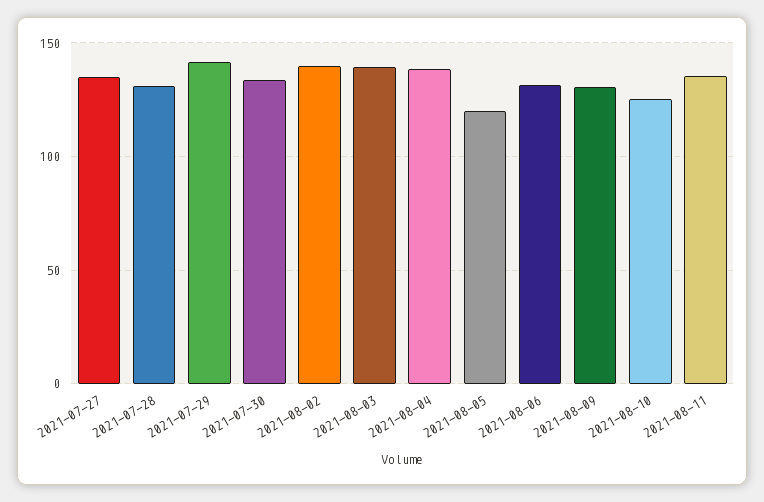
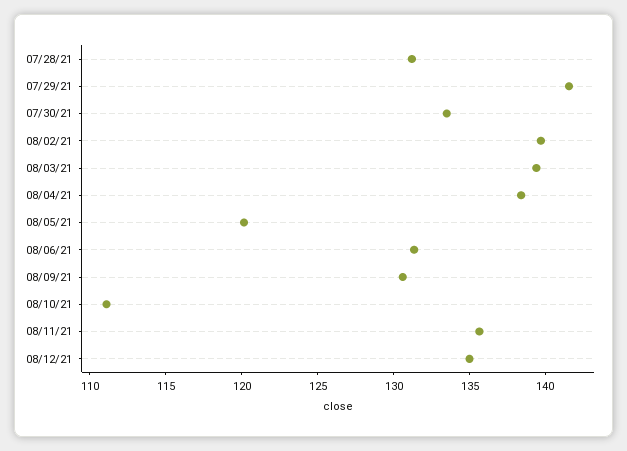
2021-07-27: 135 -> none
2021-08-10: 125 -> 111
08/12/21: none -> 135

